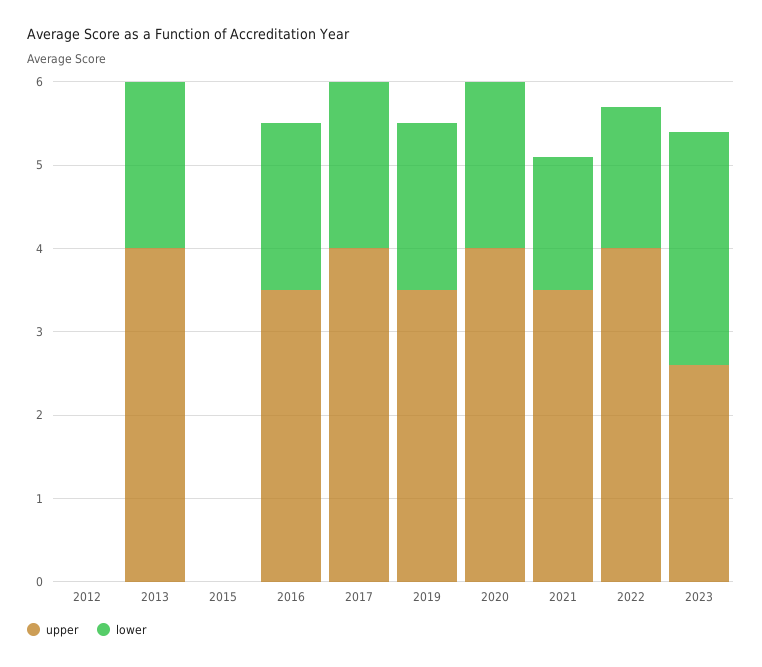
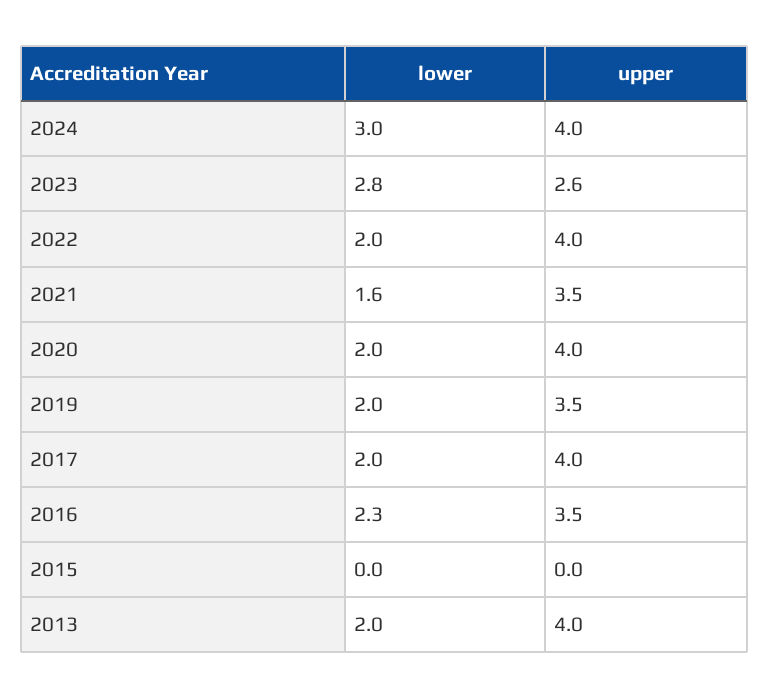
upper, 2012: 0 -> none
lower, 2012: 0 -> none
lower, 2016: 2 -> 2.3
lower, 2022: 1.7 -> 2
lower, 2024: none -> 3
upper, 2024: none -> 4

